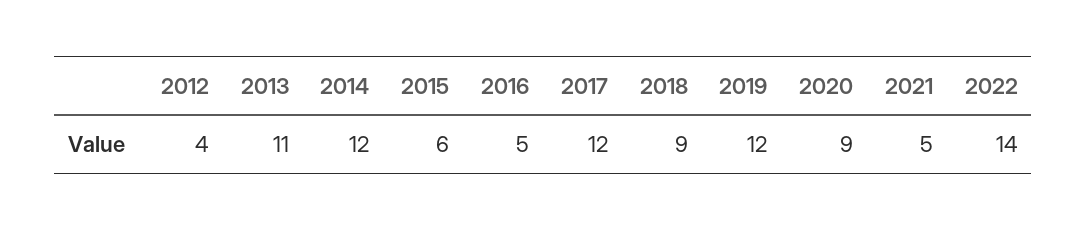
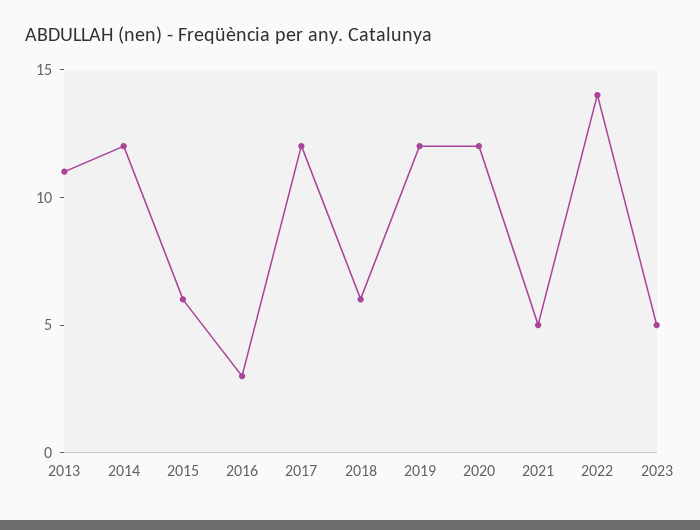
2012: 4 -> none
2016: 5 -> 3
2018: 9 -> 6
2020: 9 -> 12
2023: none -> 5

